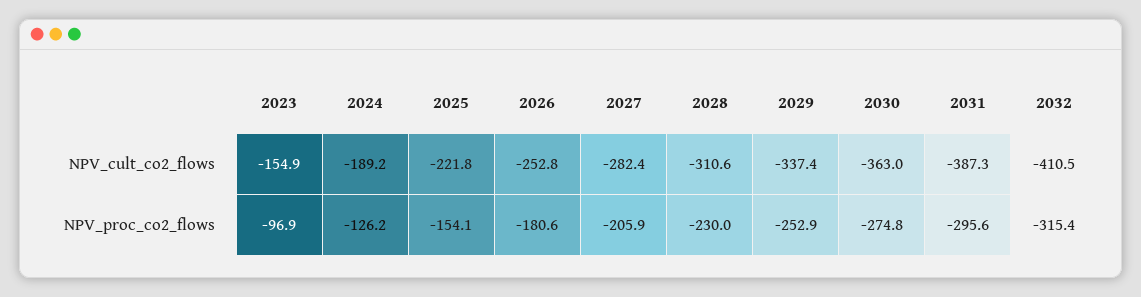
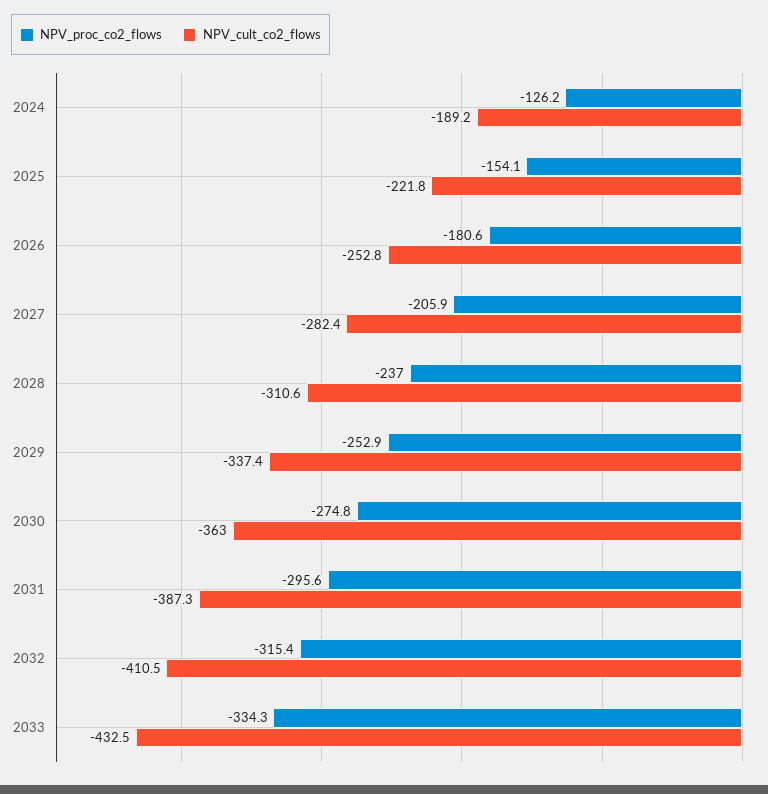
NPV_cult_co2_flows, 2023: -154.9 -> none
NPV_proc_co2_flows, 2023: -96.9 -> none
NPV_proc_co2_flows, 2028: -230 -> -237
NPV_proc_co2_flows, 2033: none -> -334.3
NPV_cult_co2_flows, 2033: none -> -432.5

